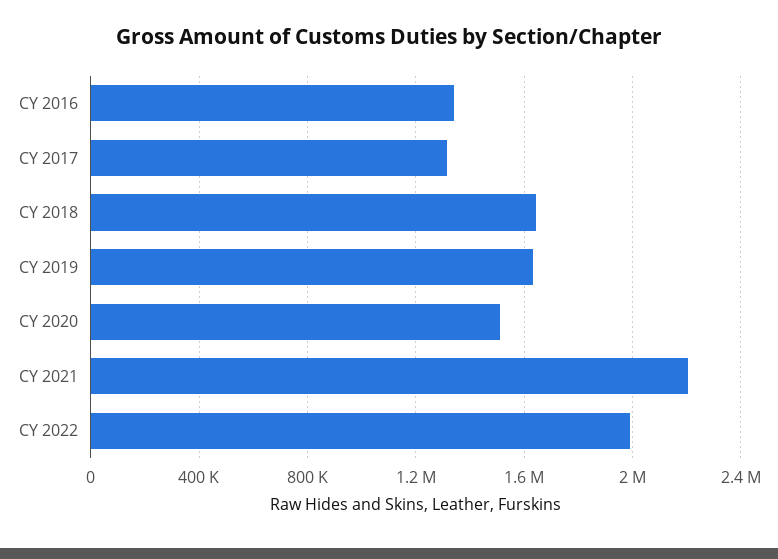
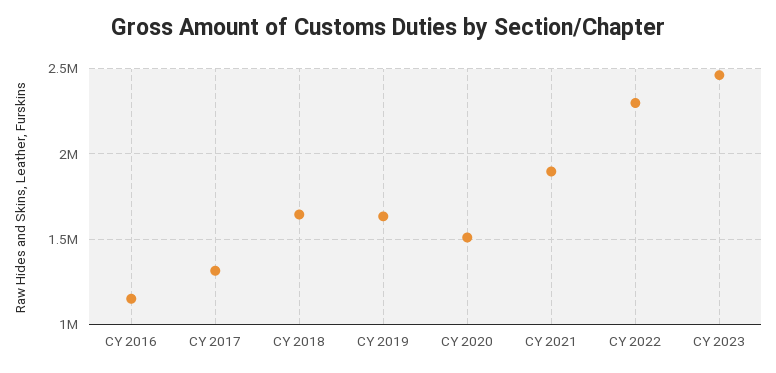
CY 2016: 1350000 -> 1150000
CY 2021: 2200000 -> 1900000
CY 2022: 2000000 -> 2300000
CY 2023: none -> 2450000

